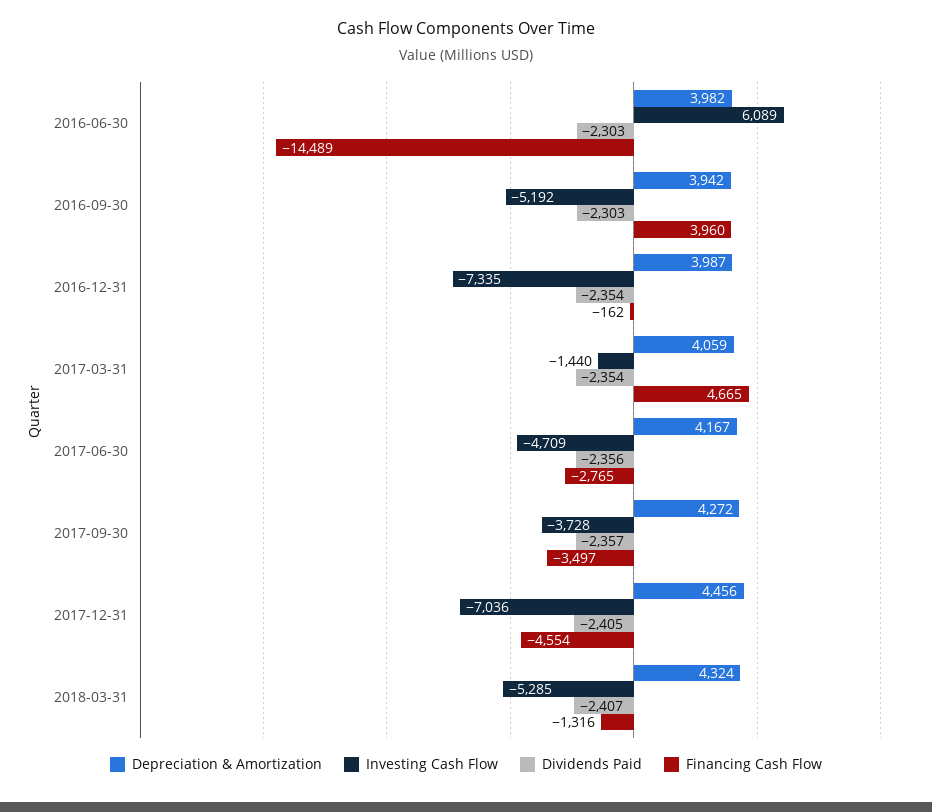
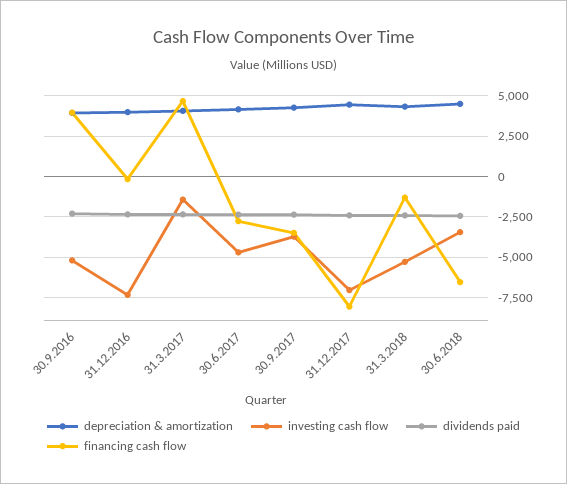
Depreciation & Amortization, 2016-06-30: 3982 -> none
Investing Cash Flow, 2016-06-30: 6089 -> none
Dividends Paid, 2016-06-30: -2303 -> none
Financing Cash Flow, 2016-06-30: -14489 -> none
Financing Cash Flow, 2017-12-31: -4554 -> -8000
Depreciation & Amortization, 30.6.2018: none -> 4500
Investing Cash Flow, 30.6.2018: none -> -3500
Dividends Paid, 30.6.2018: none -> -2500
Financing Cash Flow, 30.6.2018: none -> -6500

